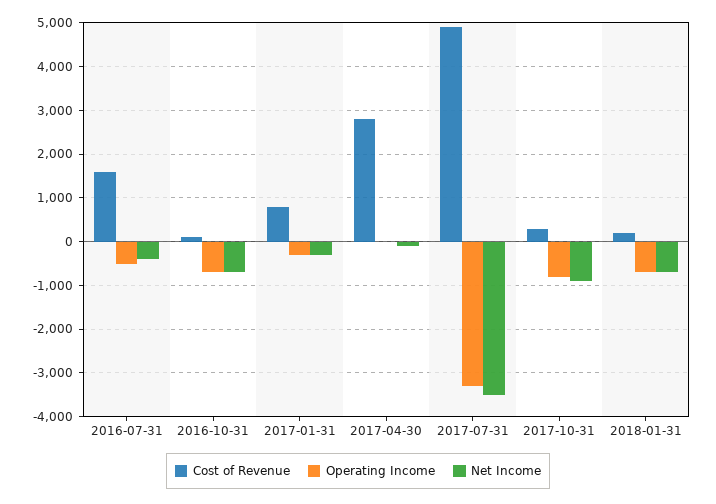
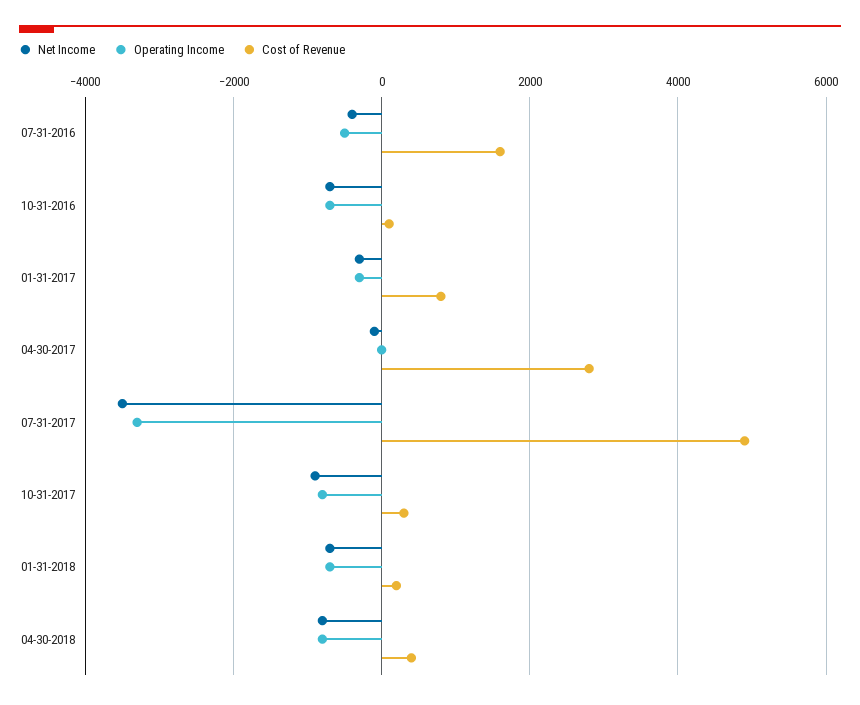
Net Income, 04-30-2018: none -> -800
Operating Income, 04-30-2018: none -> -800
Cost of Revenue, 04-30-2018: none -> 400

